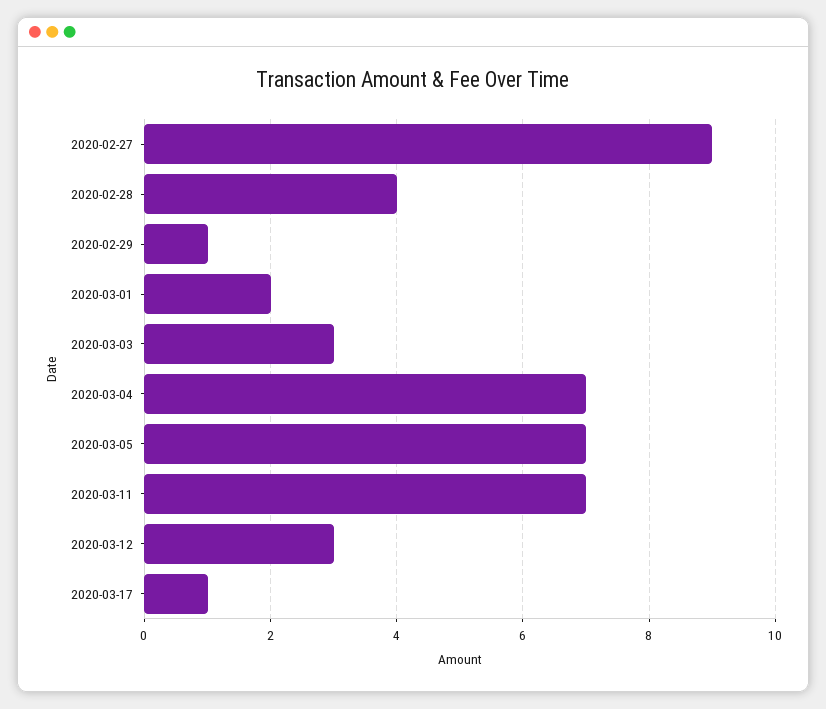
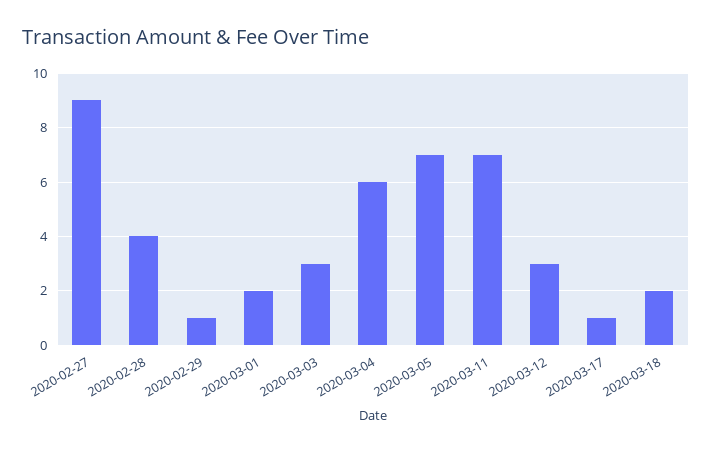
2020-03-04: 7 -> 6
2020-03-18: none -> 2

